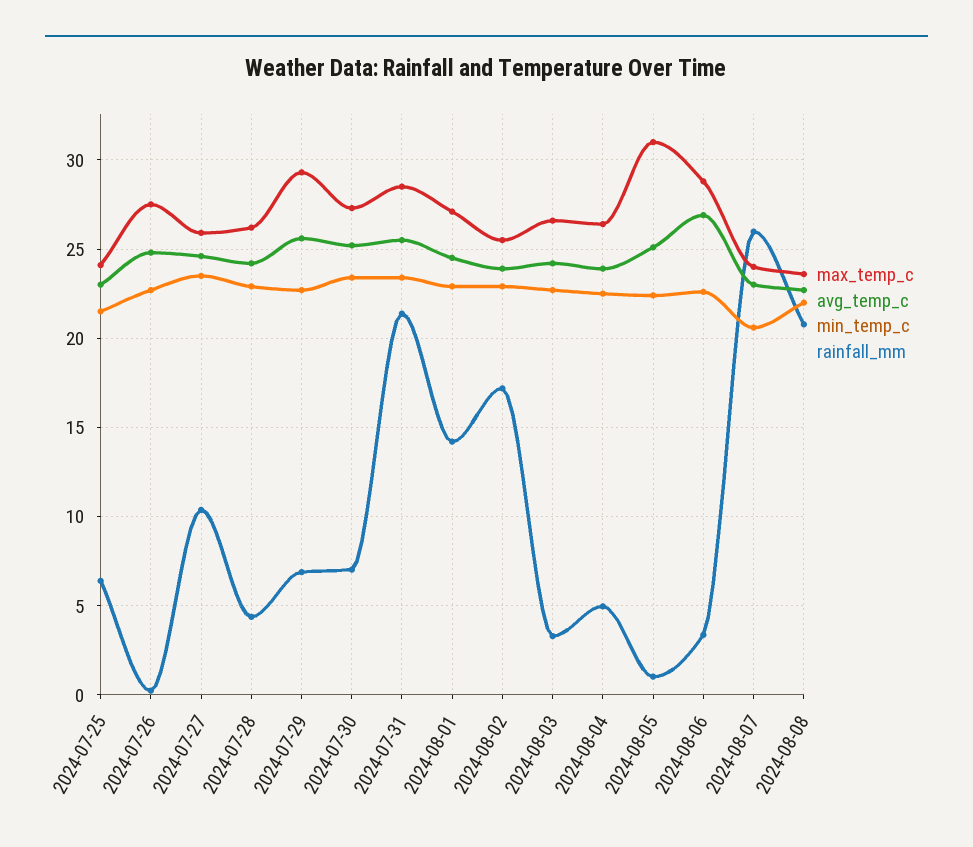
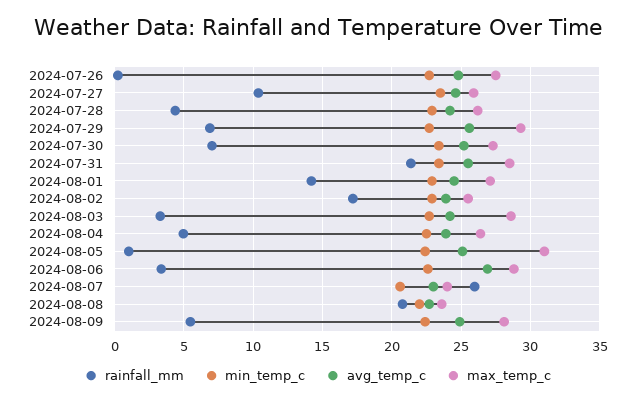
max_temp_c, 2024-07-25: 24 -> none
avg_temp_c, 2024-07-25: 23 -> none
min_temp_c, 2024-07-25: 21.5 -> none
rainfall_mm, 2024-07-25: 6.5 -> none
max_temp_c, 2024-08-03: 26.5 -> 28.5
rainfall_mm, 2024-08-09: none -> 5.5
min_temp_c, 2024-08-09: none -> 22.5
avg_temp_c, 2024-08-09: none -> 25
max_temp_c, 2024-08-09: none -> 28

